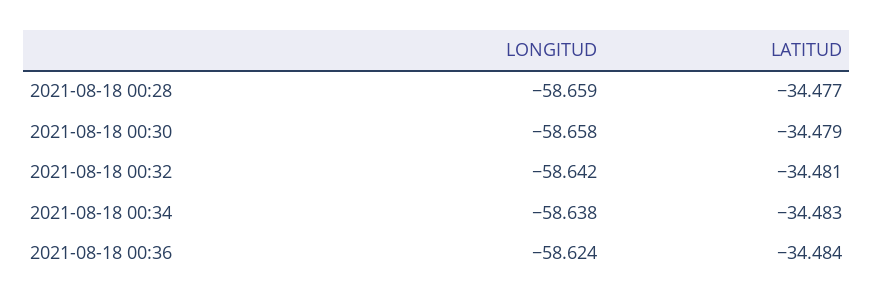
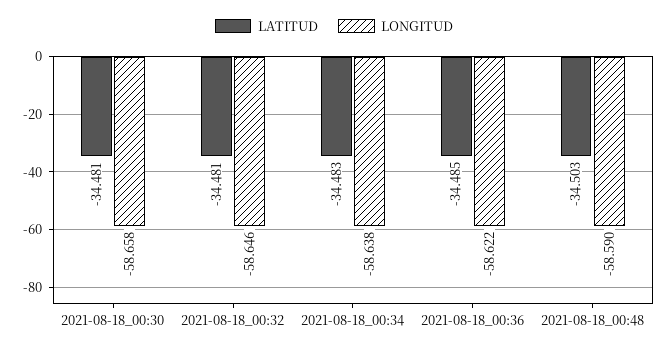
LONGITUD, 2021-08-18 00:28: -58.659 -> none
LATITUD, 2021-08-18 00:28: -34.477 -> none
LATITUD, 2021-08-18 00:30: -34.479 -> -34.481
LONGITUD, 2021-08-18 00:32: -58.642 -> -58.646
LONGITUD, 2021-08-18 00:36: -58.624 -> -58.622
LATITUD, 2021-08-18 00:36: -34.484 -> -34.485
LATITUD, 2021-08-18_00:48: none -> -34.503
LONGITUD, 2021-08-18_00:48: none -> -58.59

